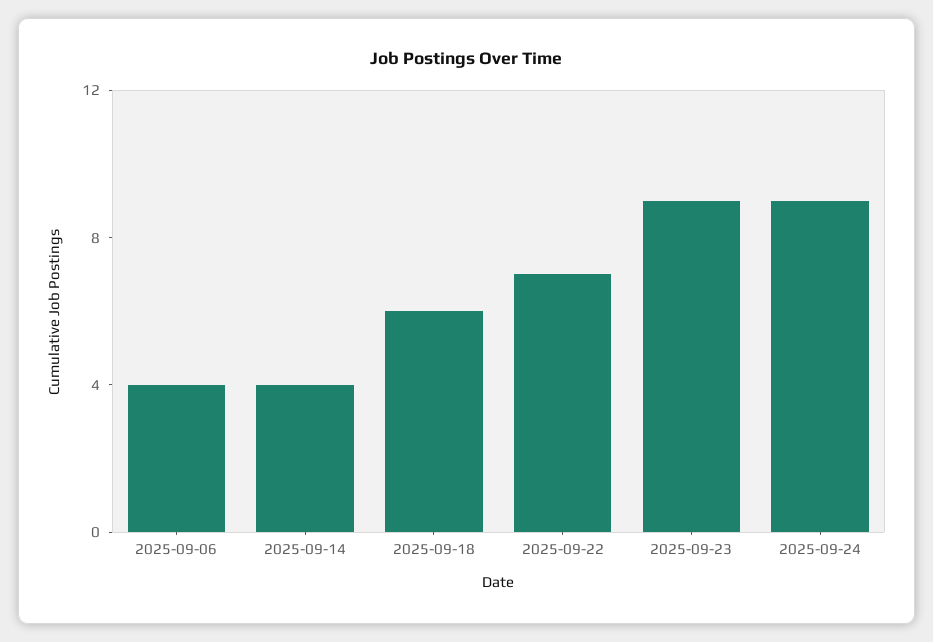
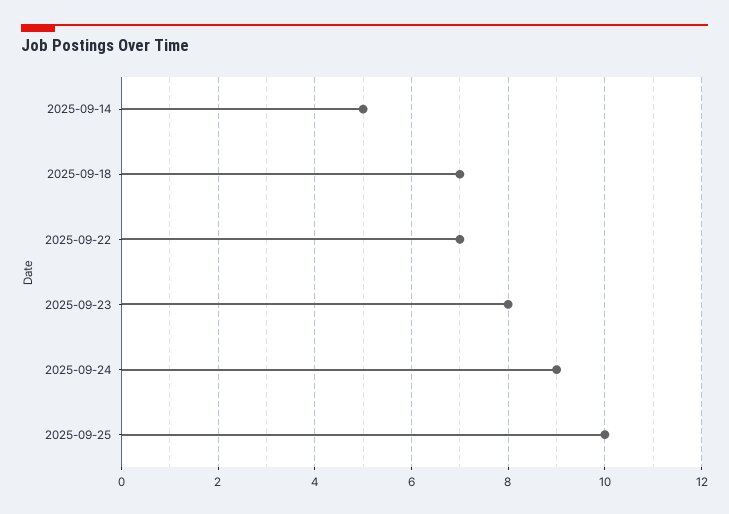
2025-09-06: 4 -> none
2025-09-14: 4 -> 5
2025-09-18: 6 -> 7
2025-09-23: 9 -> 8
2025-09-25: none -> 10

